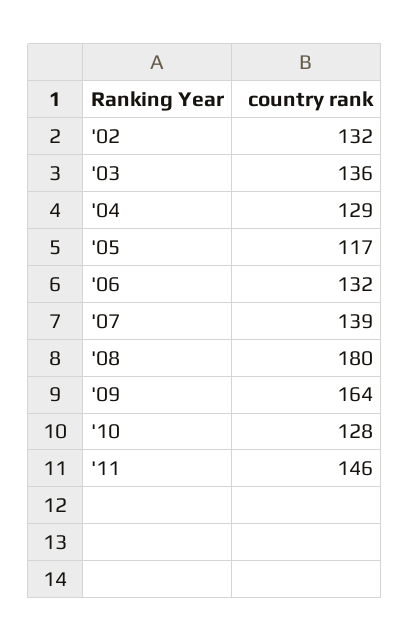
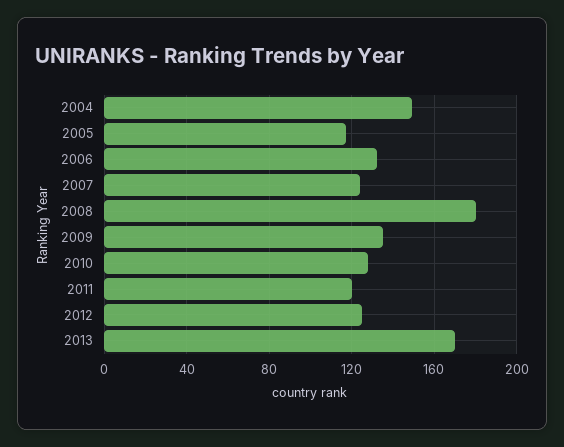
'02: 132 -> none
'03: 136 -> none
'04: 129 -> 150
'07: 139 -> 125
'09: 164 -> 135
'11: 146 -> 120
2012: none -> 125
2013: none -> 170

